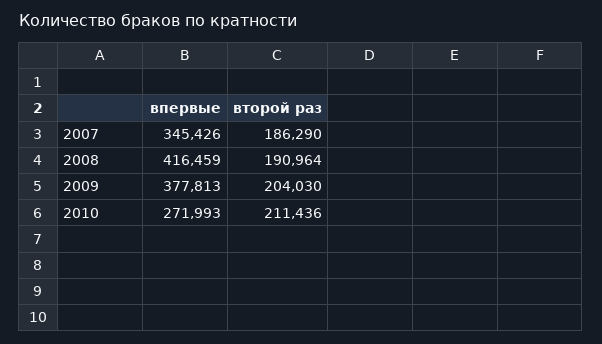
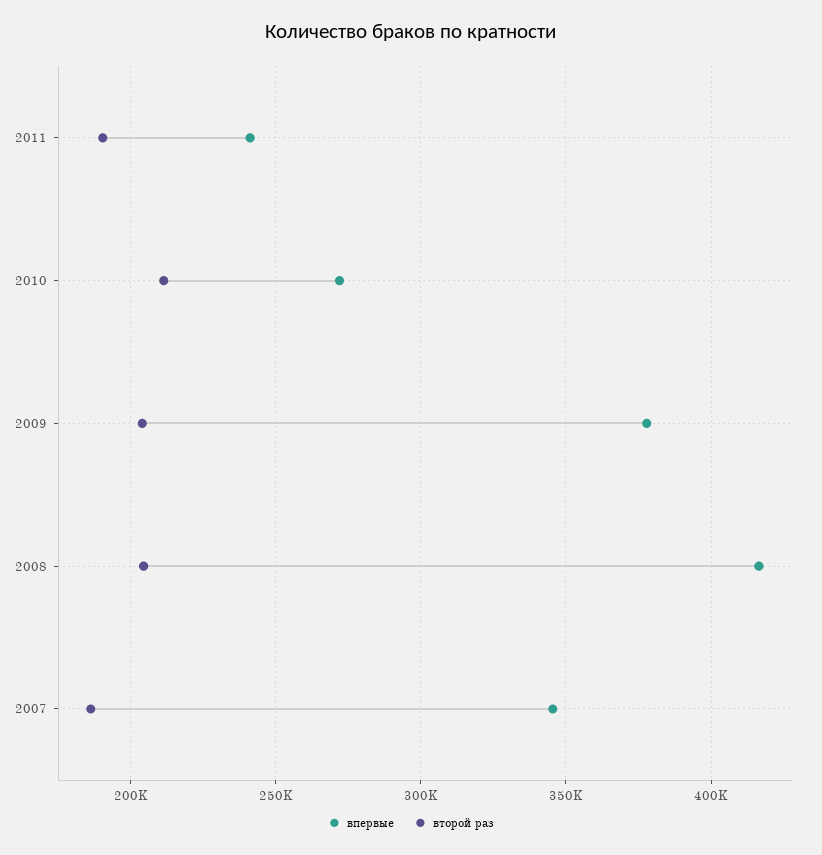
второй раз, 2008: 190964 -> 205000
впервые, 2011: none -> 240000
второй раз, 2011: none -> 190000

